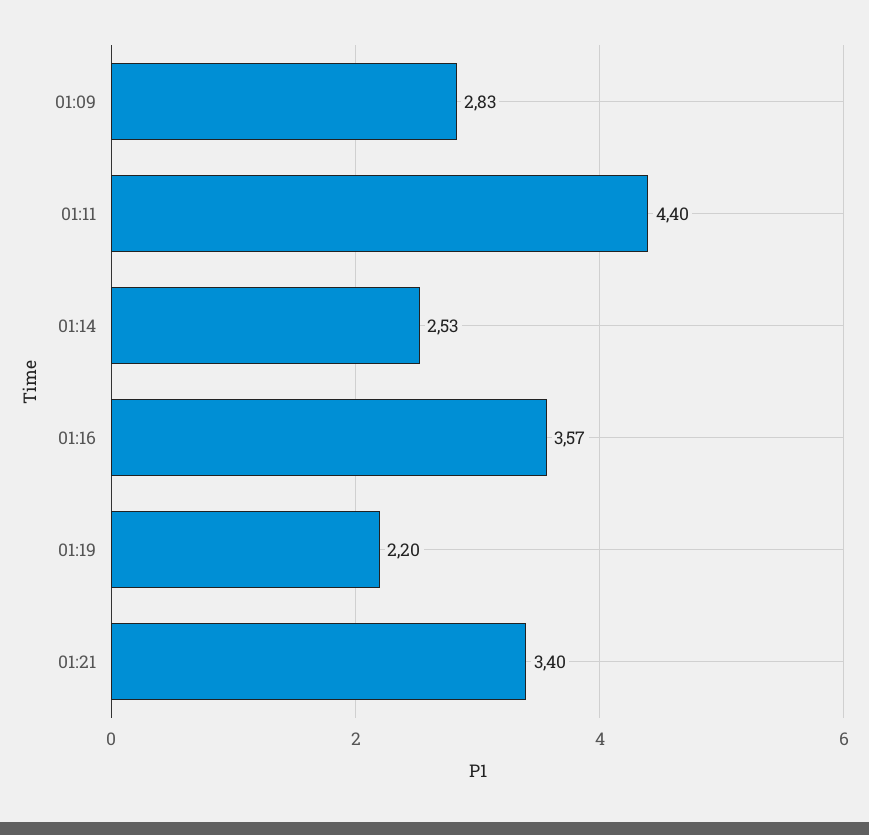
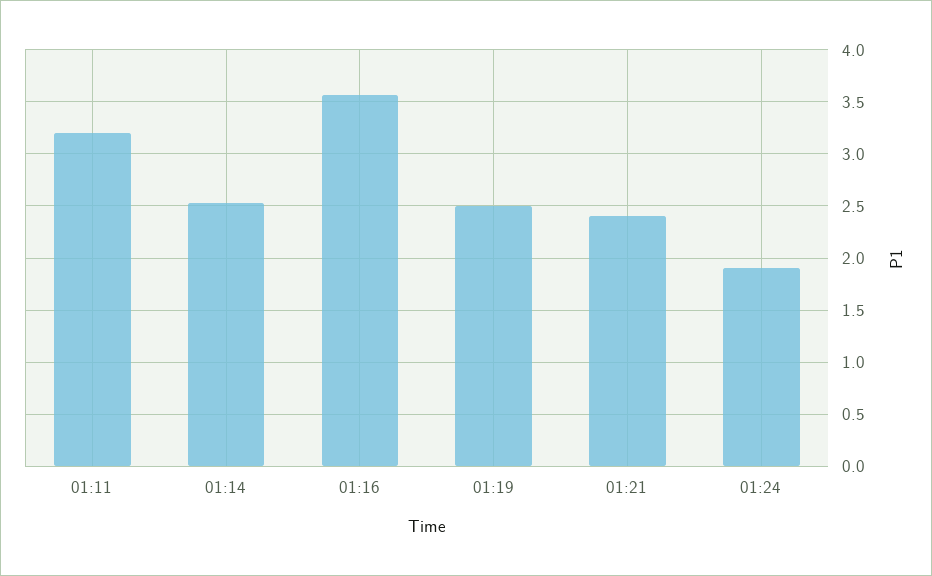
01:09: 2.83 -> none
01:11: 4.4 -> 3.2
01:19: 2.2 -> 2.5
01:21: 3.4 -> 2.4
01:24: none -> 1.9

